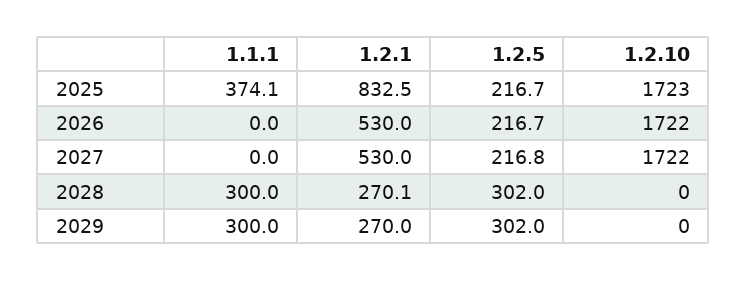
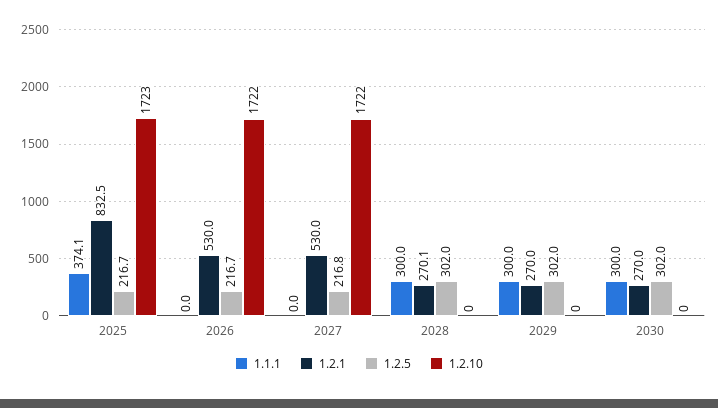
1.1.1, 2030: none -> 300
1.2.1, 2030: none -> 270
1.2.5, 2030: none -> 302
1.2.10, 2030: none -> 0

